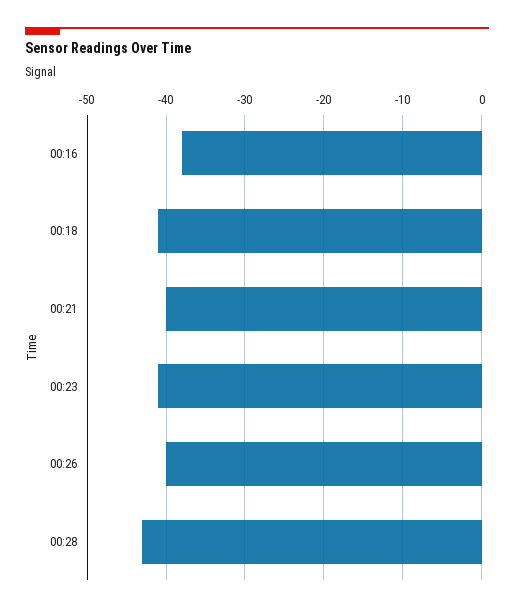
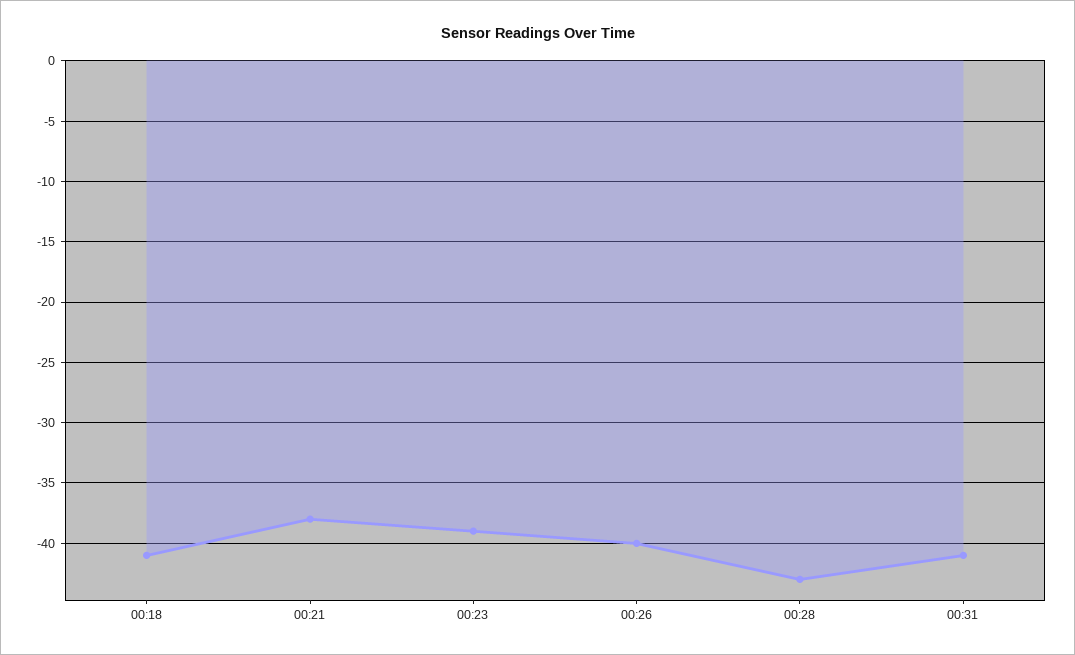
00:16: -38 -> none
00:21: -40 -> -38
00:23: -41 -> -39
00:31: none -> -41

